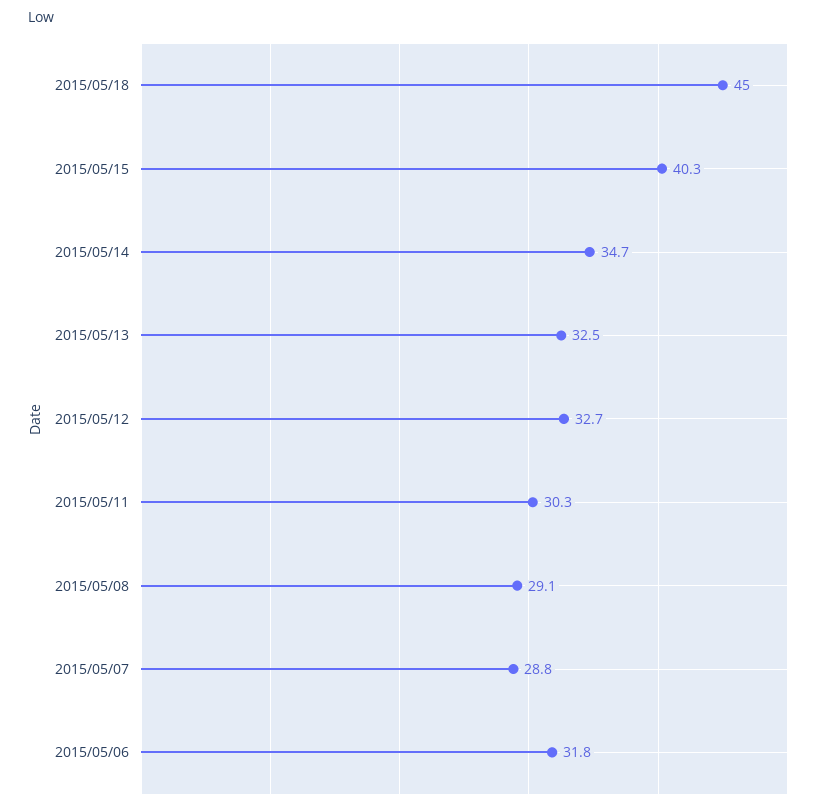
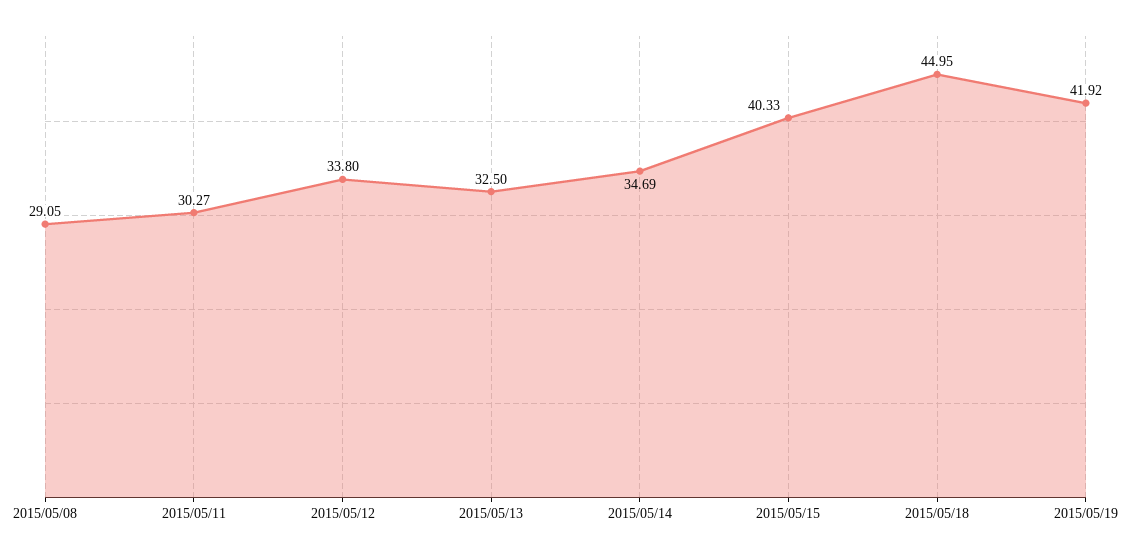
2015/05/12: 32.7 -> 33.8
2015/05/07: 28.8 -> none
2015/05/06: 31.8 -> none
2015/05/19: none -> 41.92

